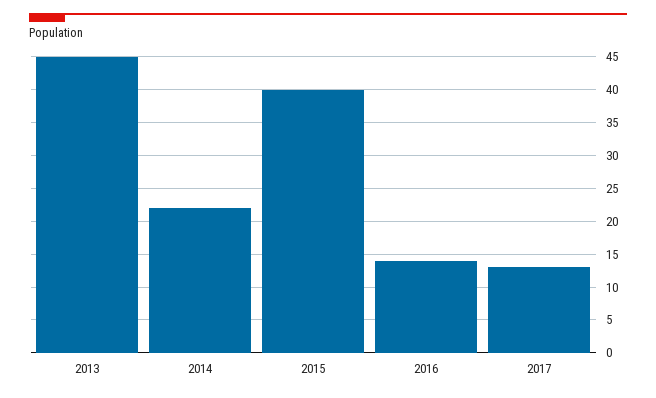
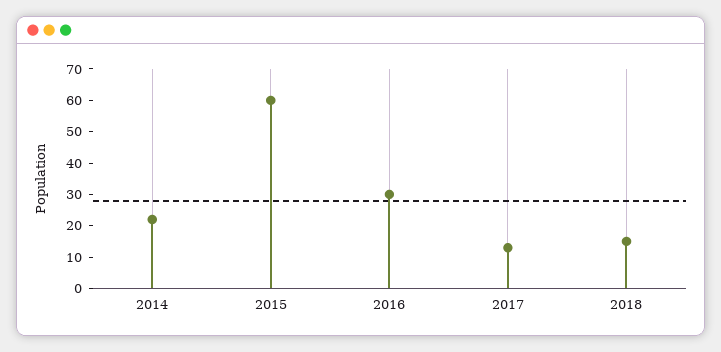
2013: 45 -> none
2015: 40 -> 60
2016: 14 -> 30
2018: none -> 15

